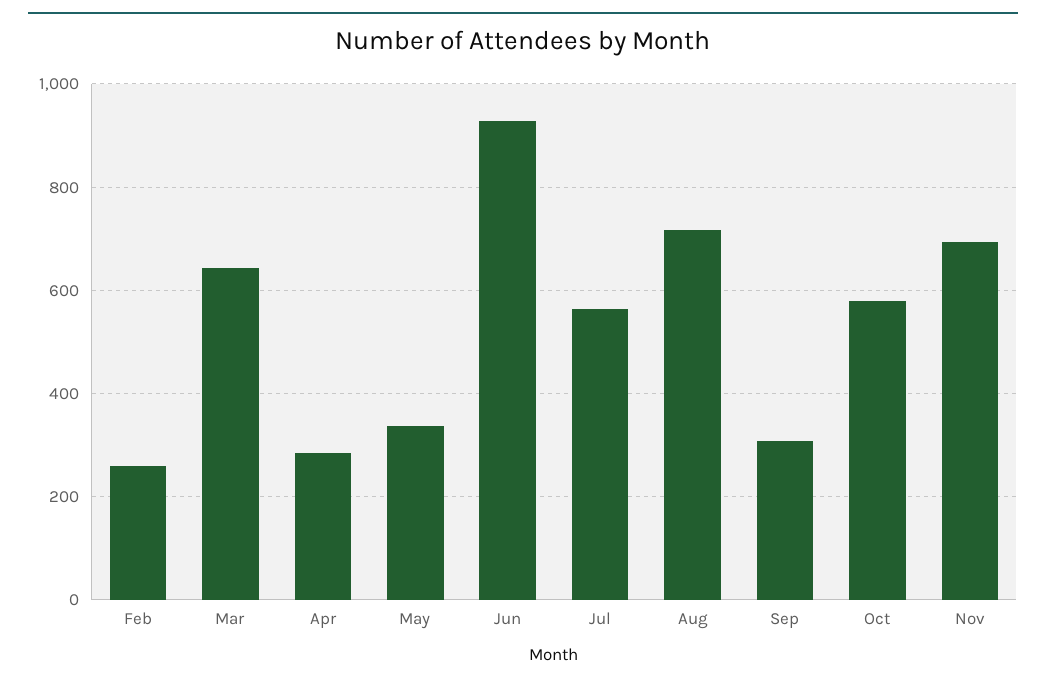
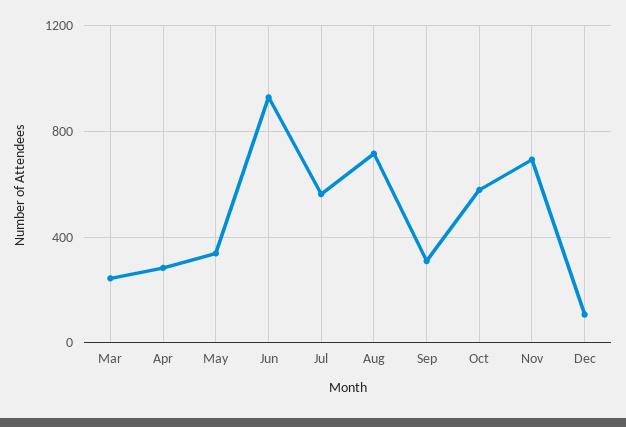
Feb: 260 -> none
Mar: 640 -> 250
Dec: none -> 100

